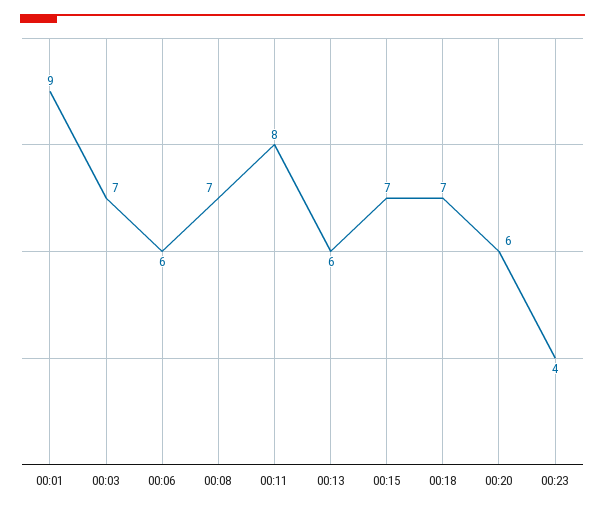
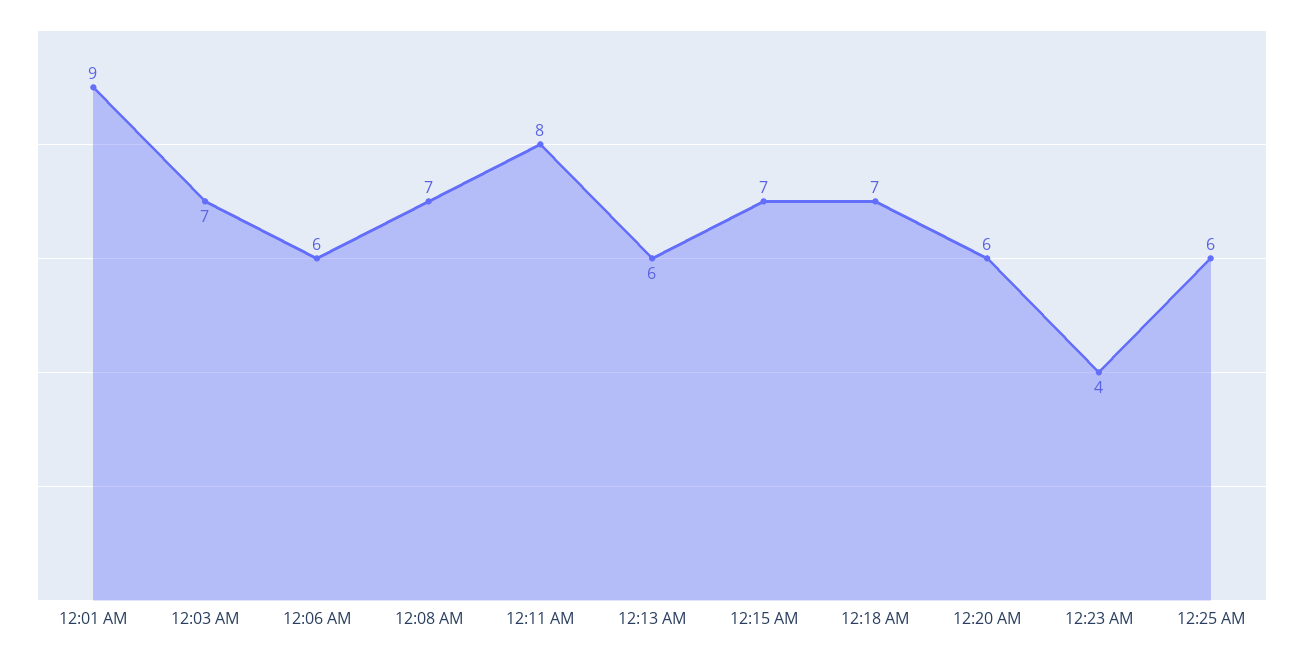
12:25 AM: none -> 6

